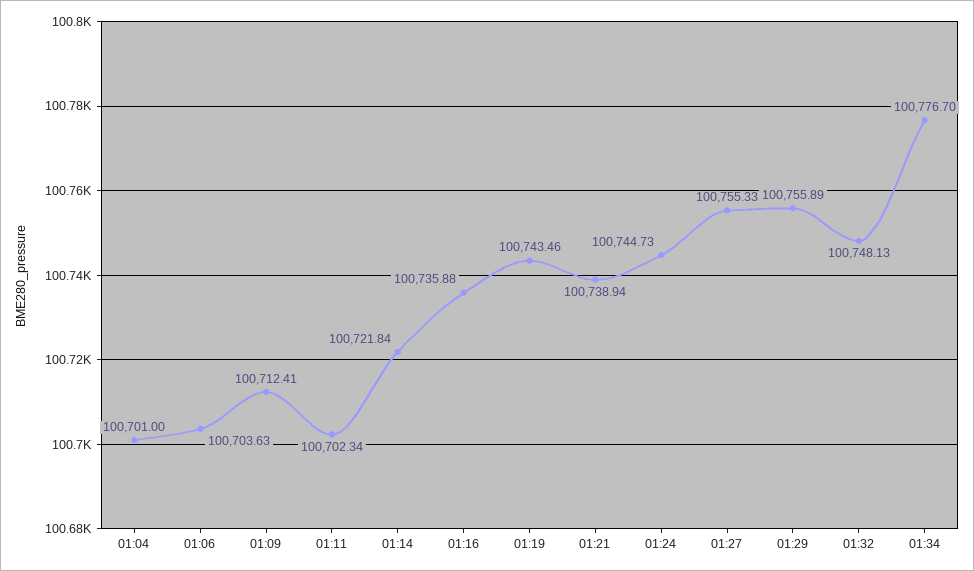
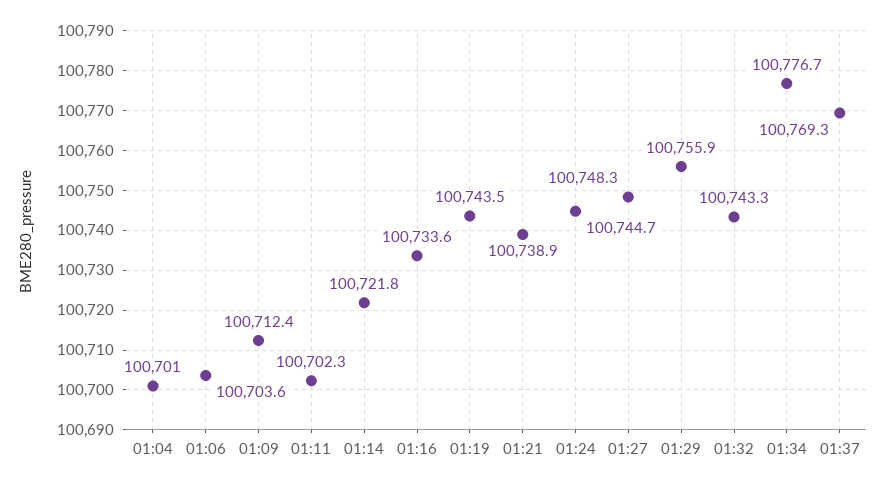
01:16: 100735.88 -> 100733.6
01:27: 100755.33 -> 100748.3
01:32: 100748.13 -> 100743.3
01:37: none -> 100769.3

